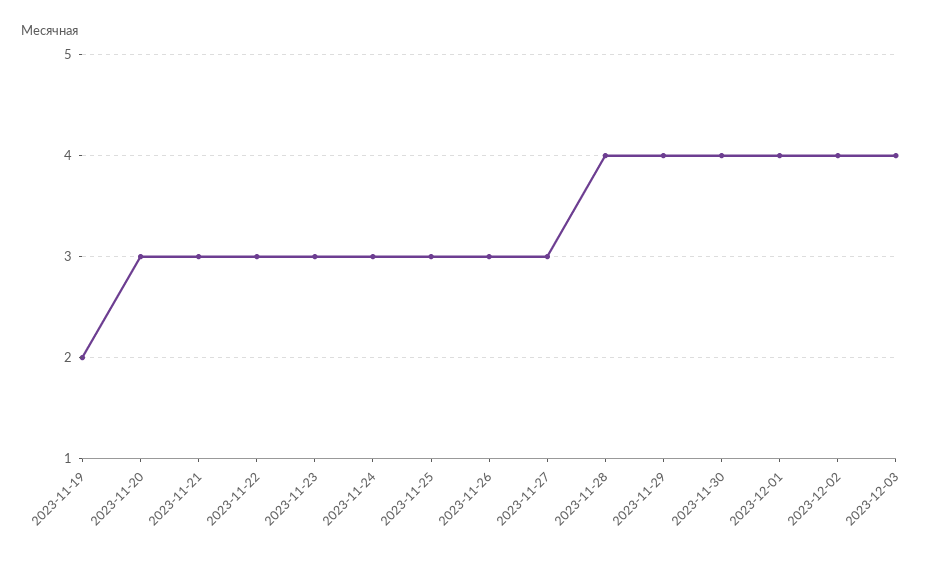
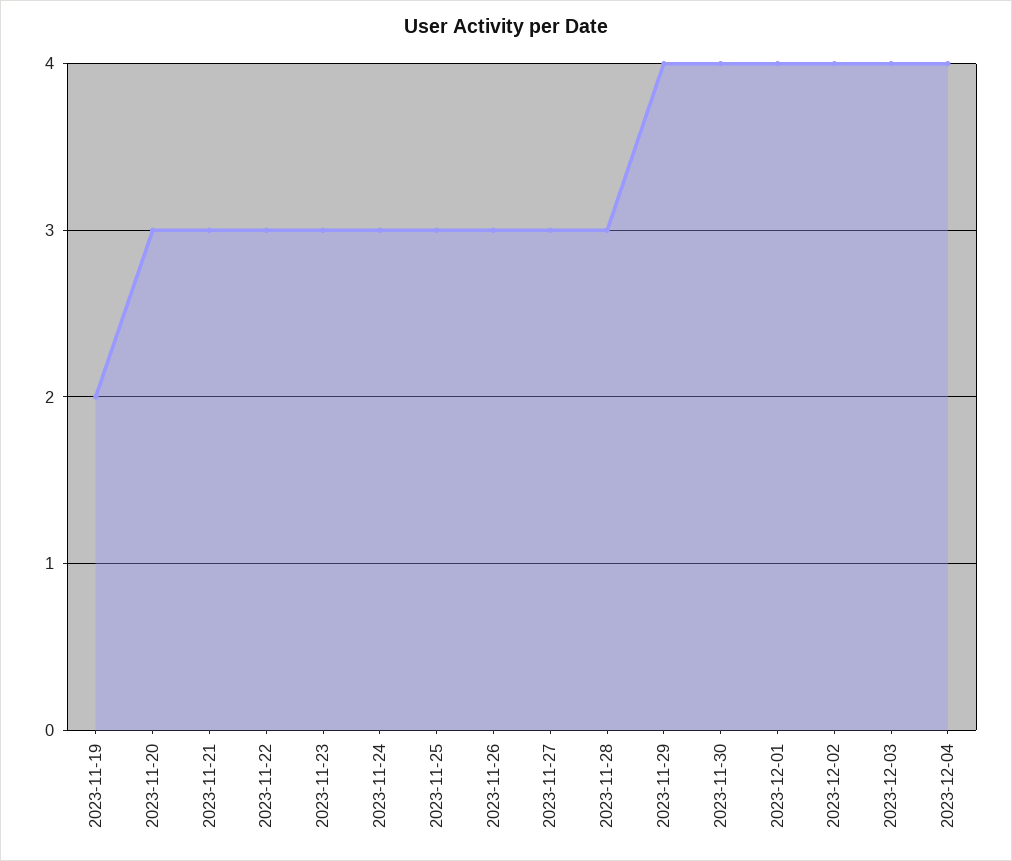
2023-11-28: 4 -> 3
2023-12-04: none -> 4

